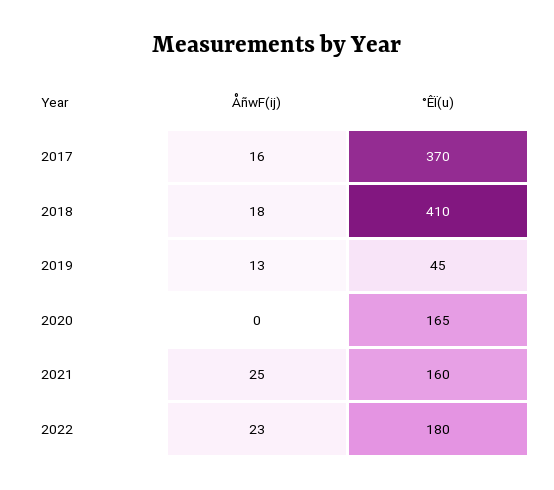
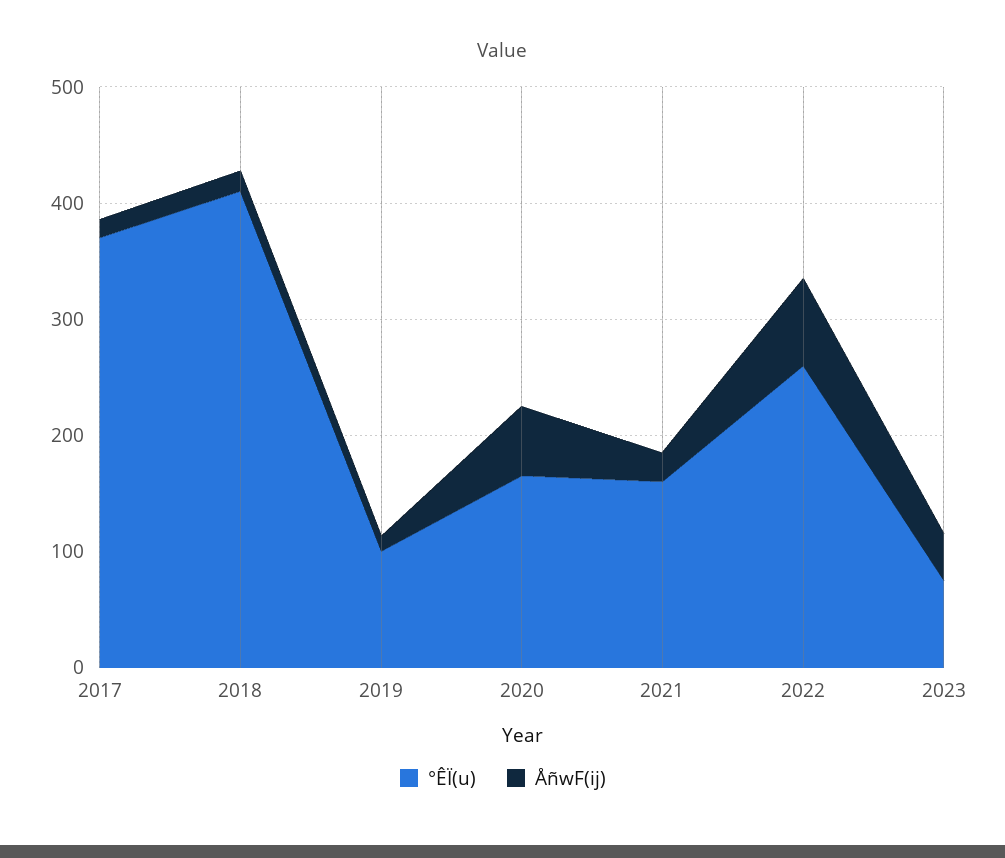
°ÊÏ(u), 2019: 45 -> 100
ÅñwF(ij), 2020: 0 -> 60
ÅñwF(ij), 2022: 23 -> 80
°ÊÏ(u), 2022: 180 -> 260
°ÊÏ(u), 2023: none -> 80
ÅñwF(ij), 2023: none -> 40

